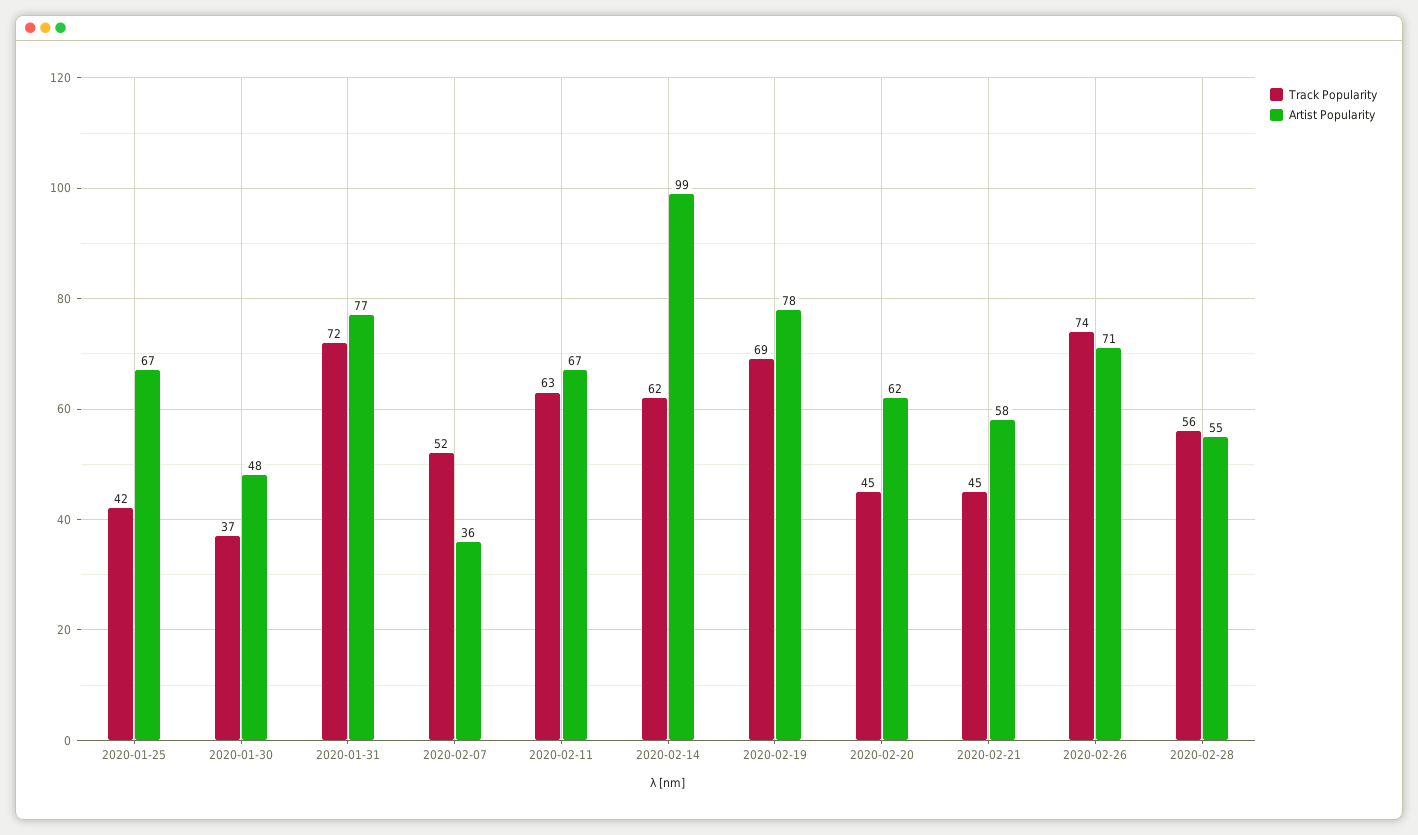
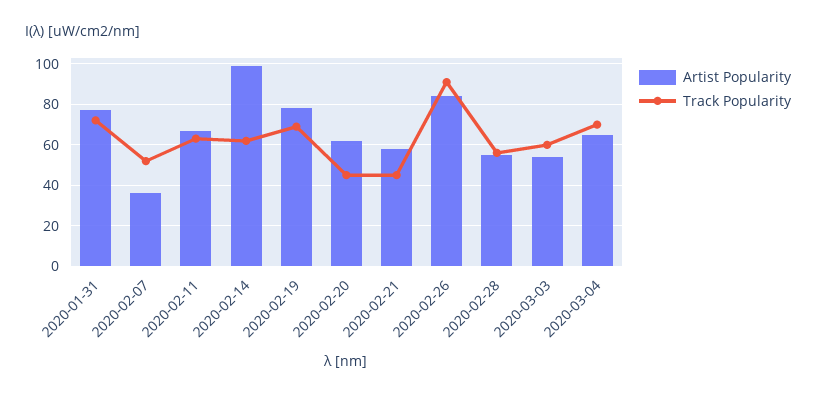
Track Popularity, 2020-01-25: 42 -> none
Artist Popularity, 2020-01-25: 67 -> none
Track Popularity, 2020-01-30: 37 -> none
Artist Popularity, 2020-01-30: 48 -> none
Track Popularity, 2020-02-26: 74 -> 90
Artist Popularity, 2020-02-26: 71 -> 85
Artist Popularity, 2020-03-03: none -> 55
Track Popularity, 2020-03-03: none -> 60
Artist Popularity, 2020-03-04: none -> 65
Track Popularity, 2020-03-04: none -> 70

